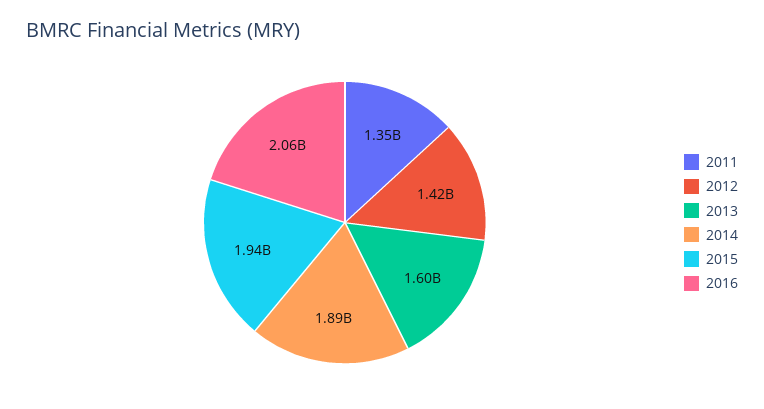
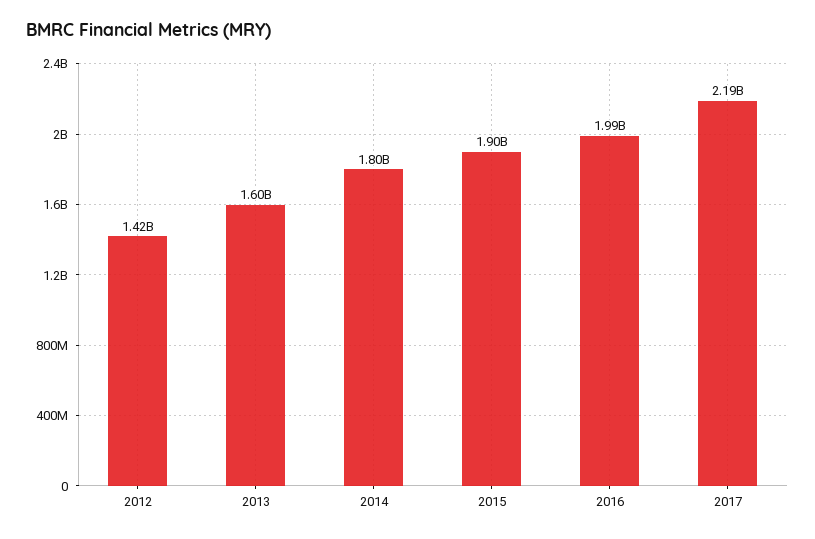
2011: 1350000000 -> none
2014: 1890000000 -> 1800000000
2015: 1940000000 -> 1900000000
2016: 2060000000 -> 1990000000
2017: none -> 2190000000

